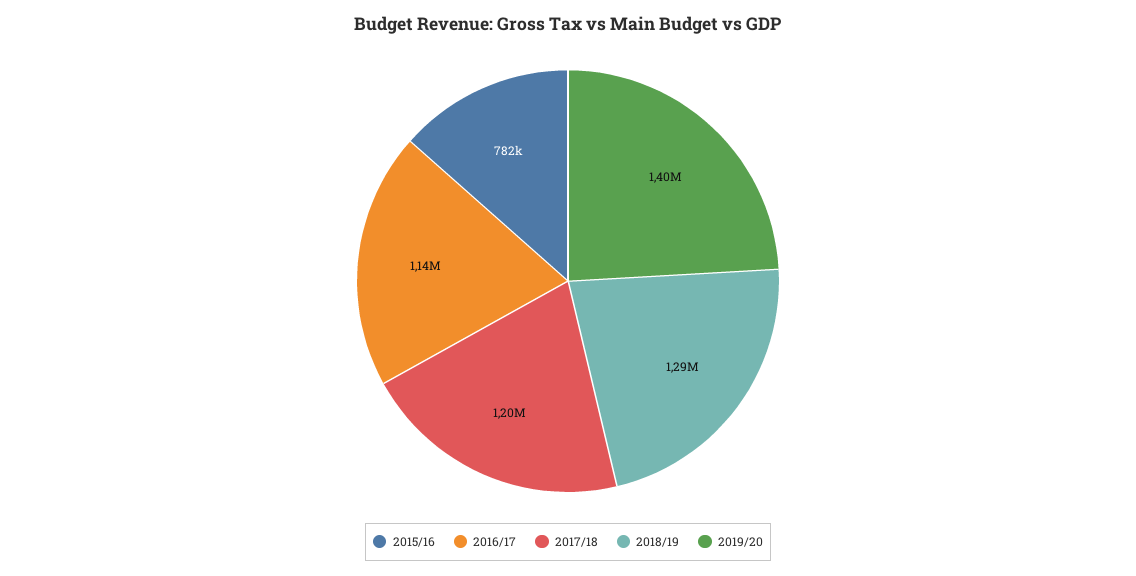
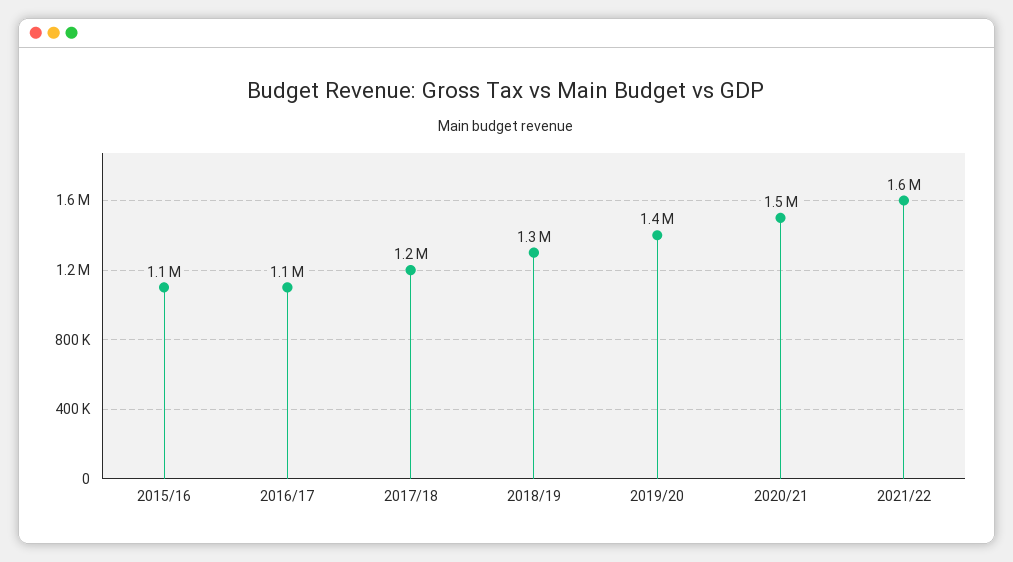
2015/16: 782000 -> 1100000
2020/21: none -> 1500000
2021/22: none -> 1600000

